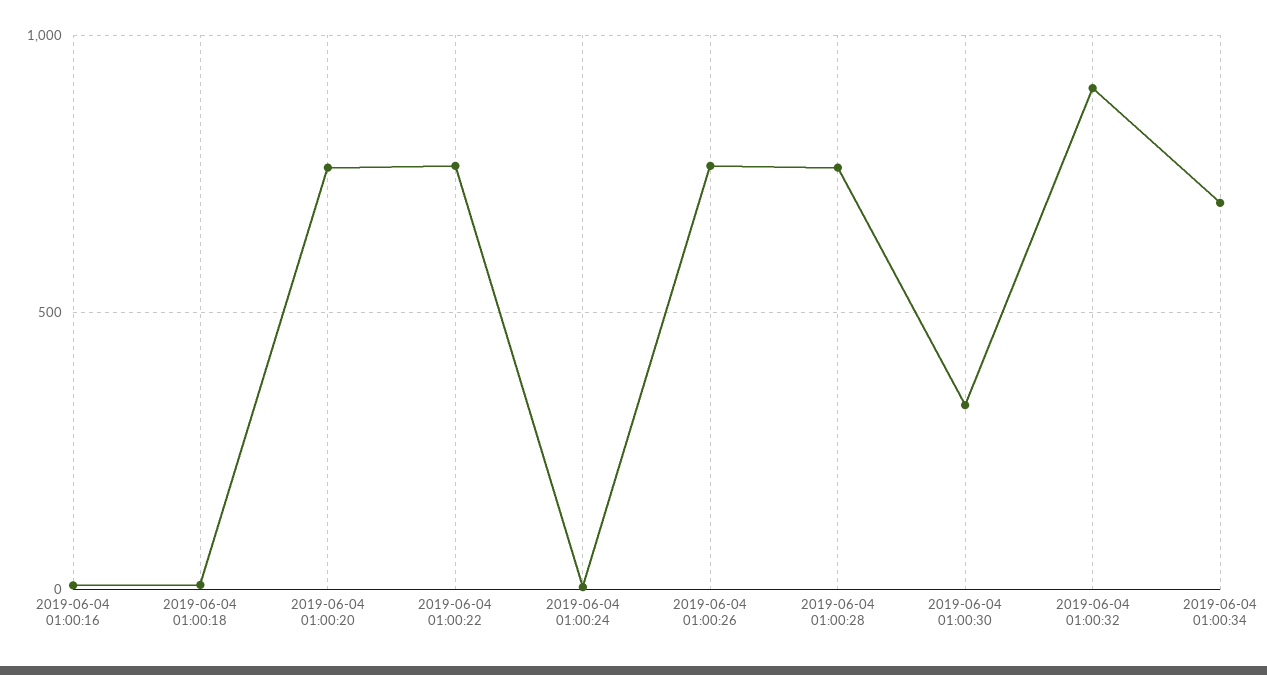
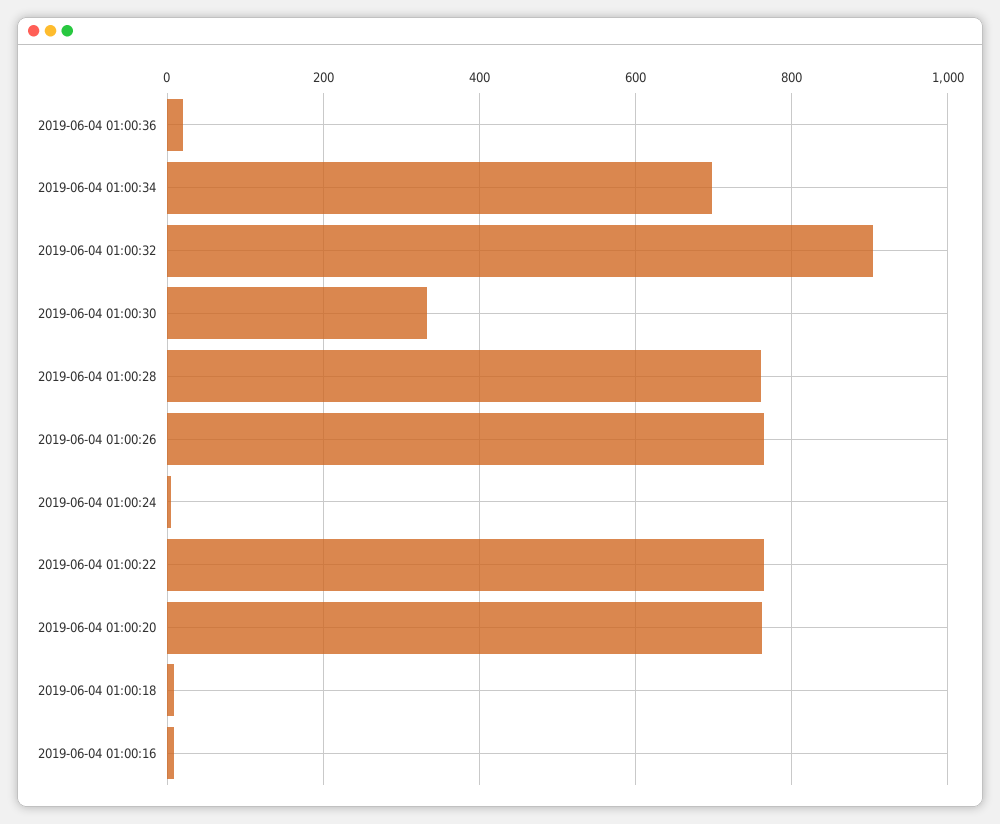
2019-06-04 01:00:36: none -> 20

